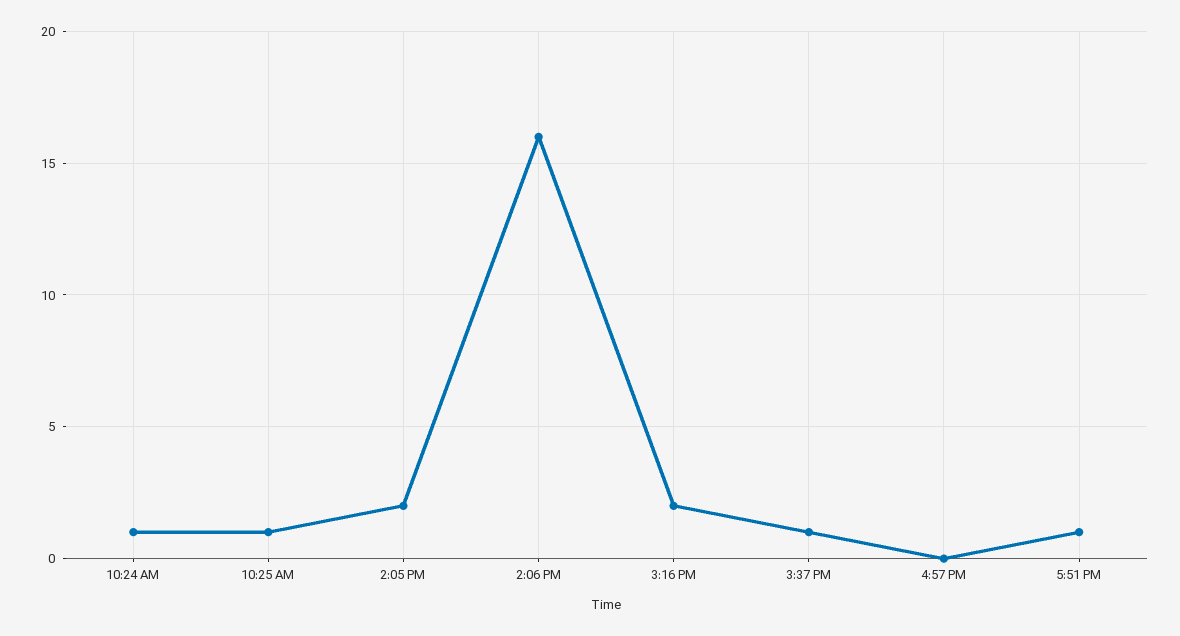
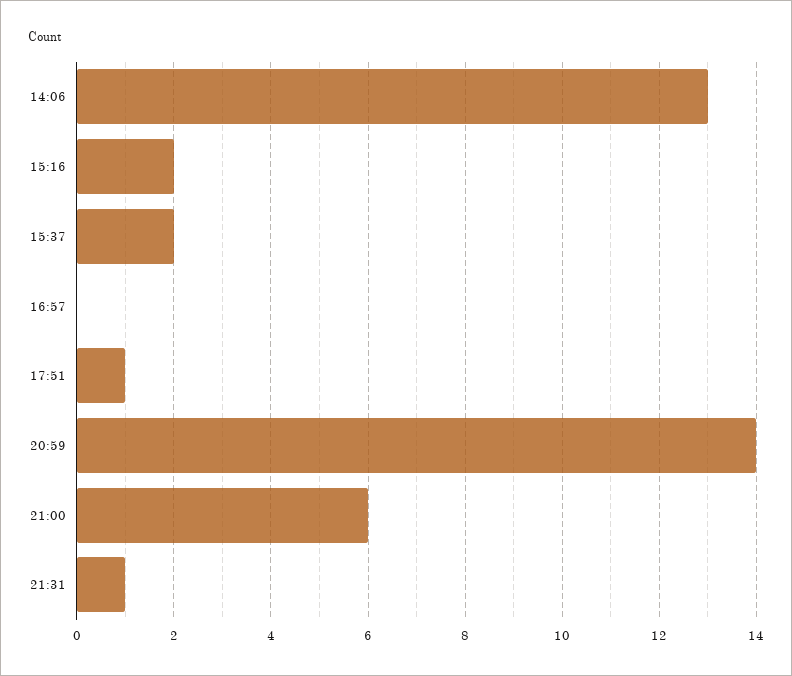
10:24 AM: 1 -> none
10:25 AM: 1 -> none
2:05 PM: 2 -> none
2:06 PM: 16 -> 13
3:37 PM: 1 -> 2
20:59: none -> 14
21:00: none -> 6
21:31: none -> 1

